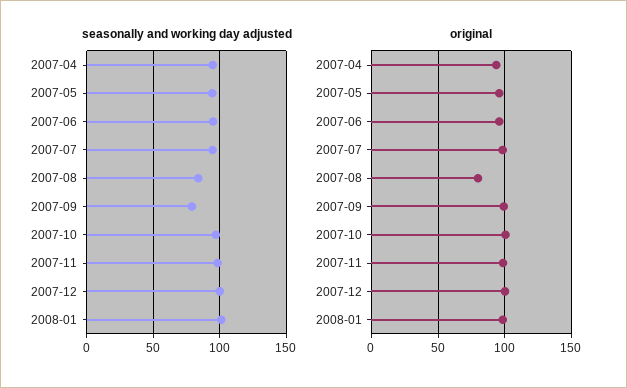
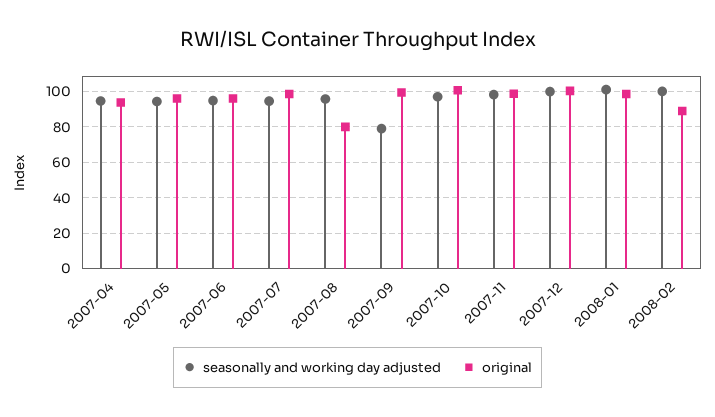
seasonally and working day adjusted, 2007-08: 85 -> 95
seasonally and working day adjusted, 2008-02: none -> 100
original, 2008-02: none -> 90

